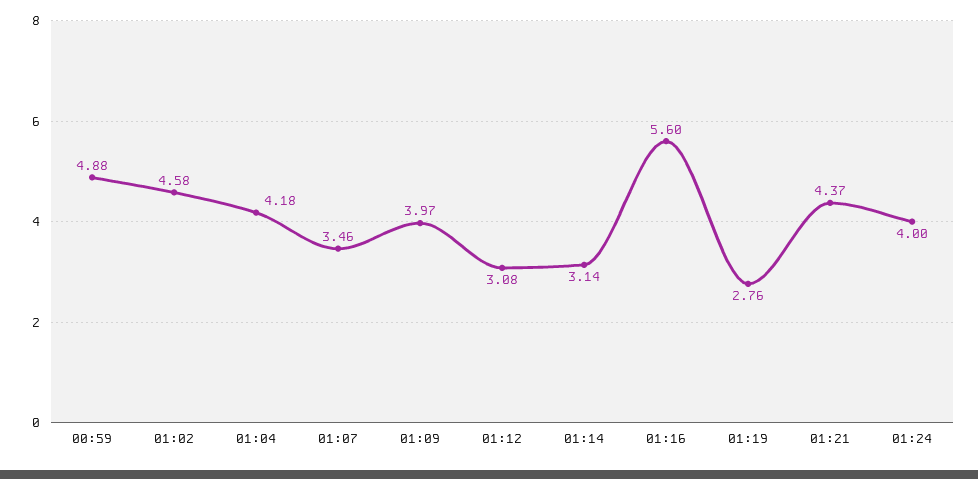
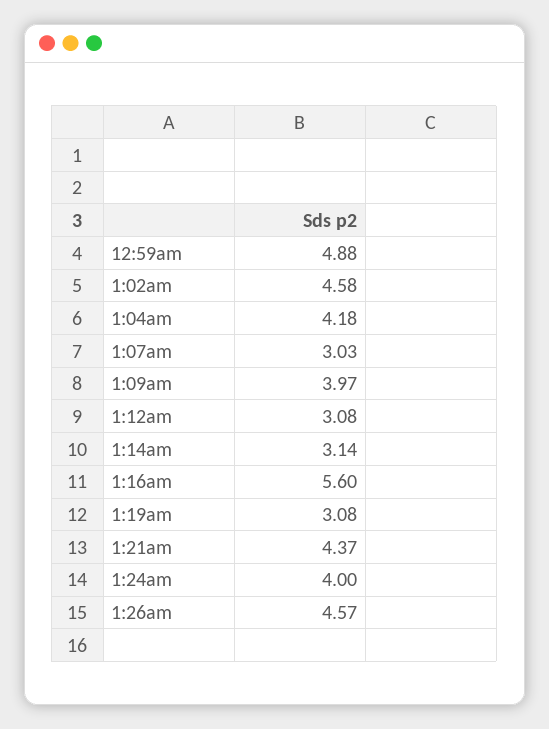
01:07: 3.46 -> 3.03
01:19: 2.76 -> 3.08
1:26am: none -> 4.57

